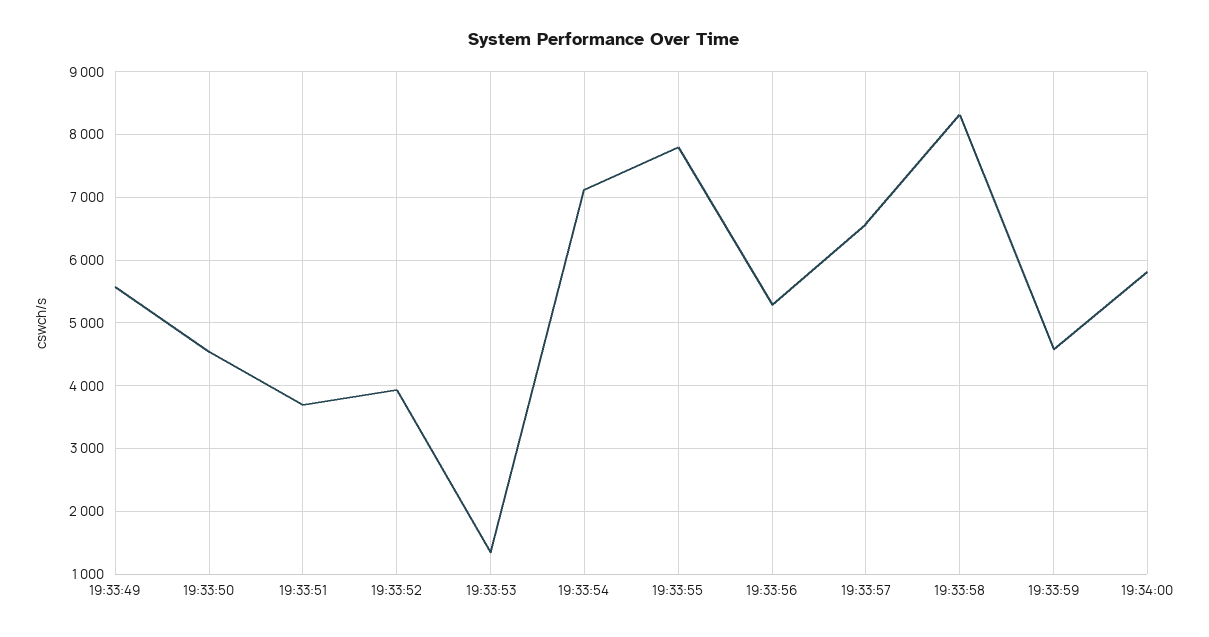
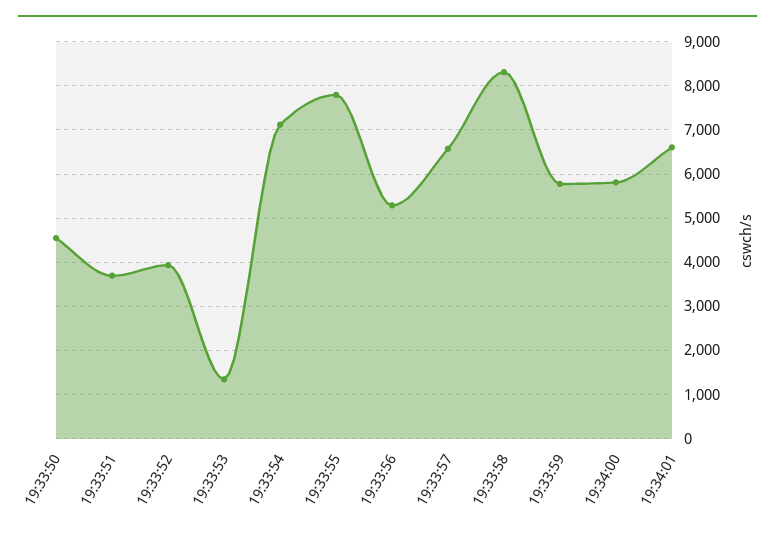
19:33:49: 5600 -> none
19:33:59: 4600 -> 5800
19:34:01: none -> 6600

